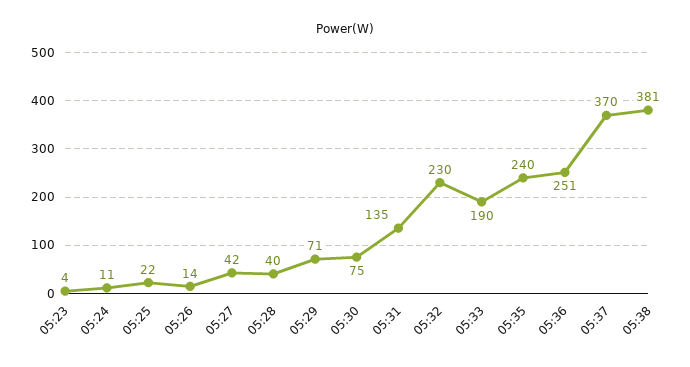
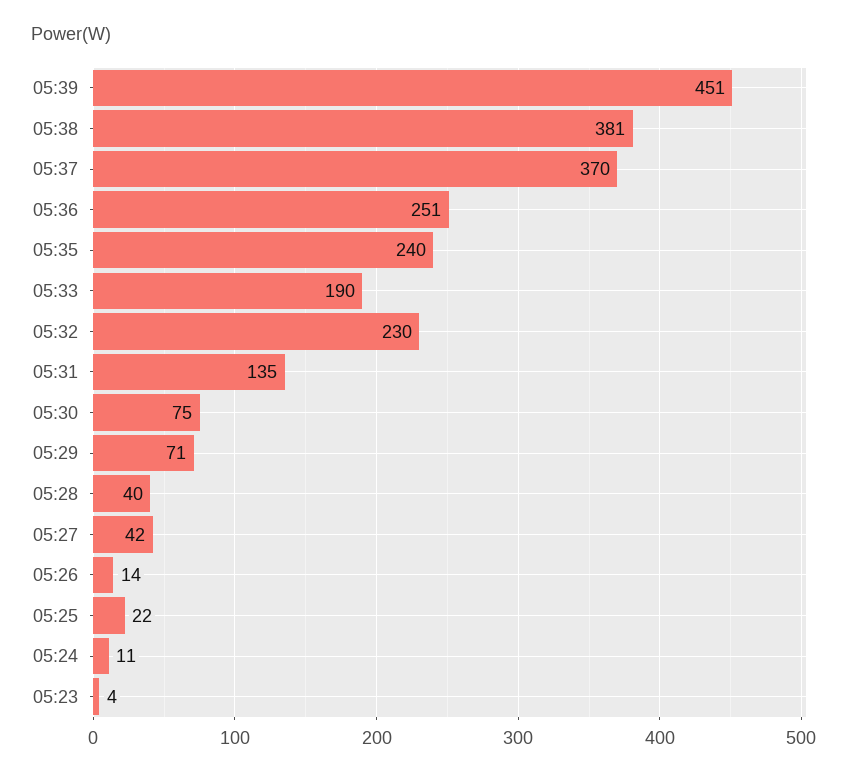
05:39: none -> 451

